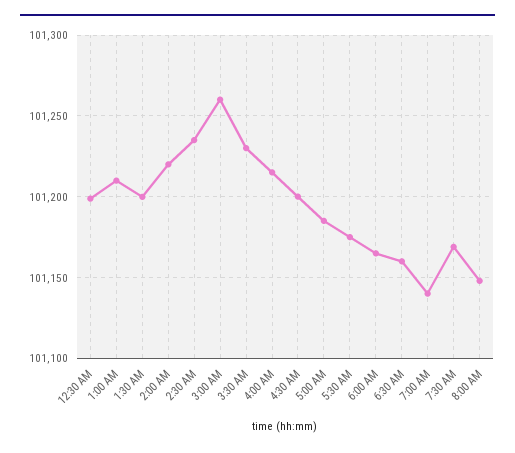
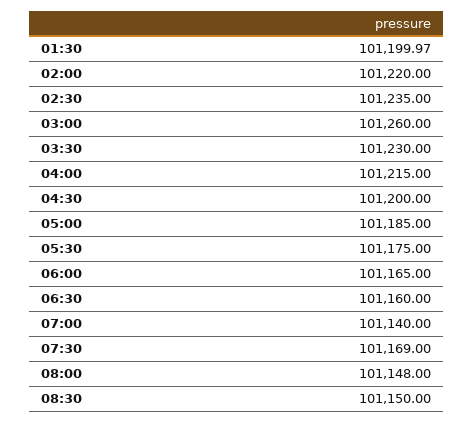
12:30 AM: 101200 -> none
1:00 AM: 101210 -> none
08:30: none -> 101150

